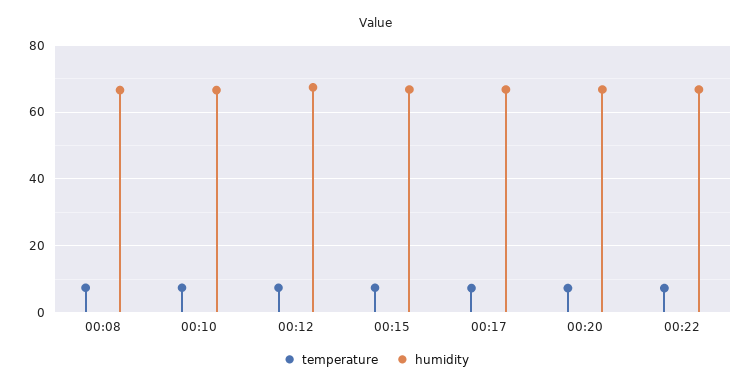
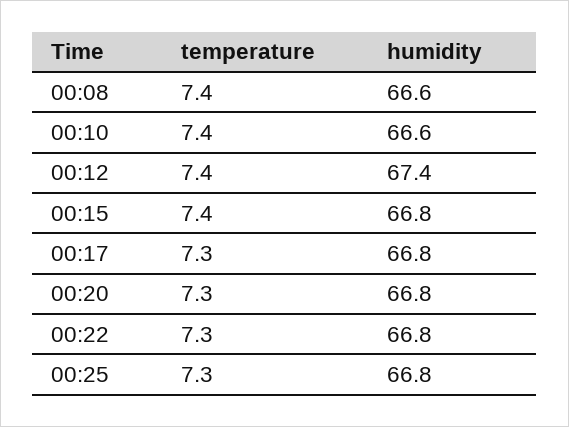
temperature, 00:25: none -> 7.3
humidity, 00:25: none -> 66.8

